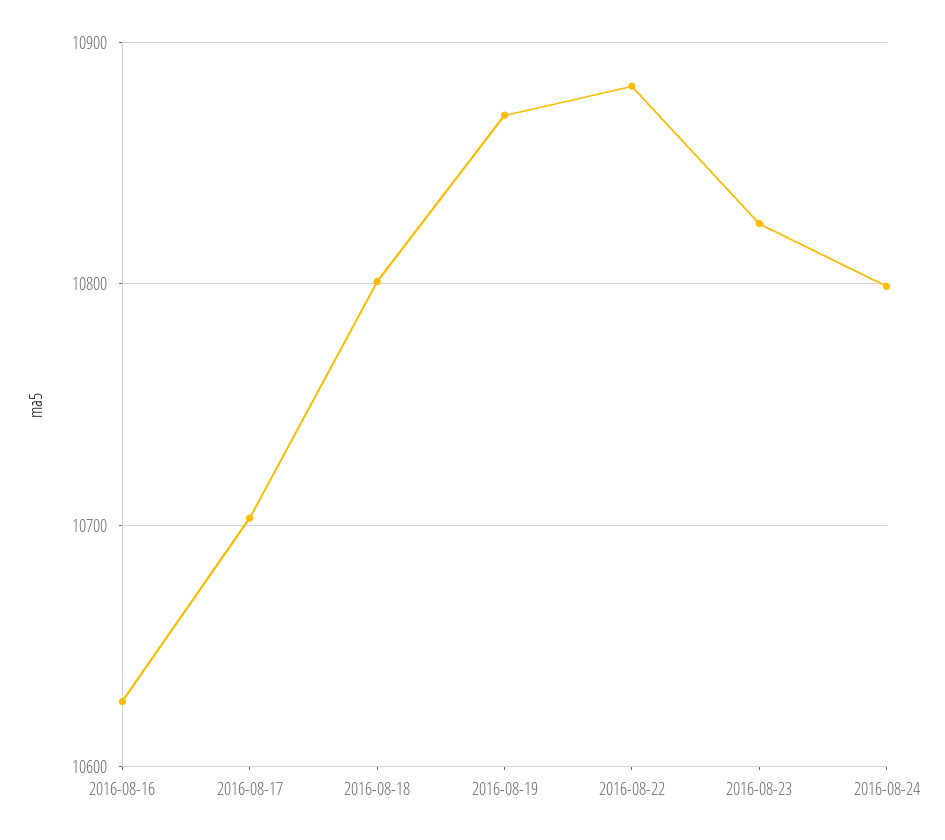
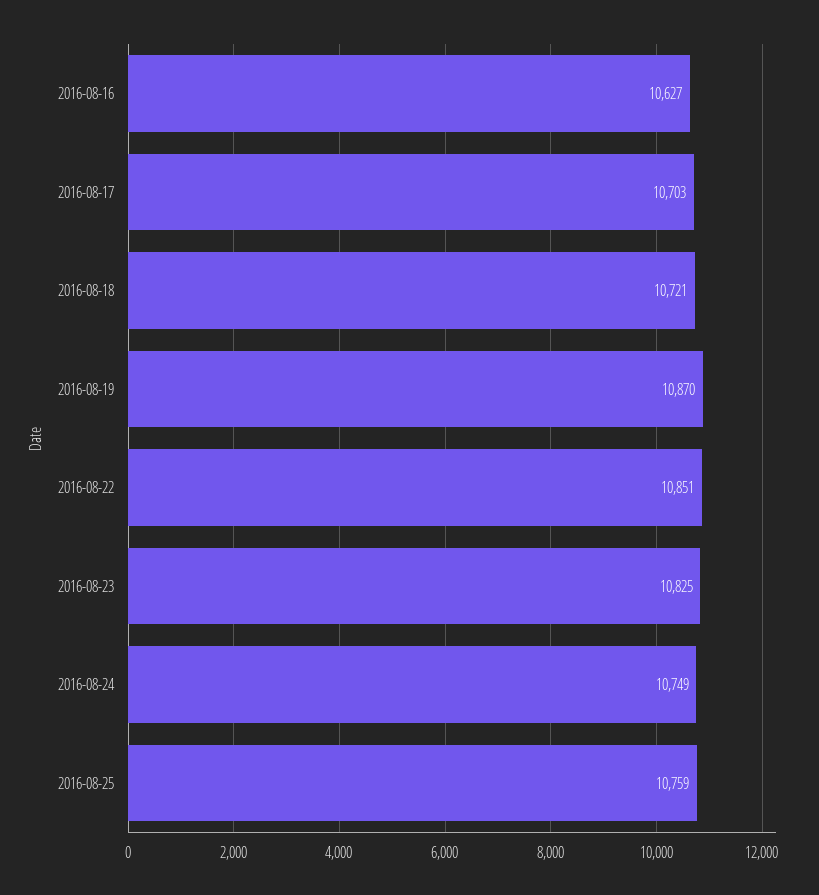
2016-08-18: 10800 -> 10721
2016-08-22: 10880 -> 10851
2016-08-24: 10800 -> 10749
2016-08-25: none -> 10759

